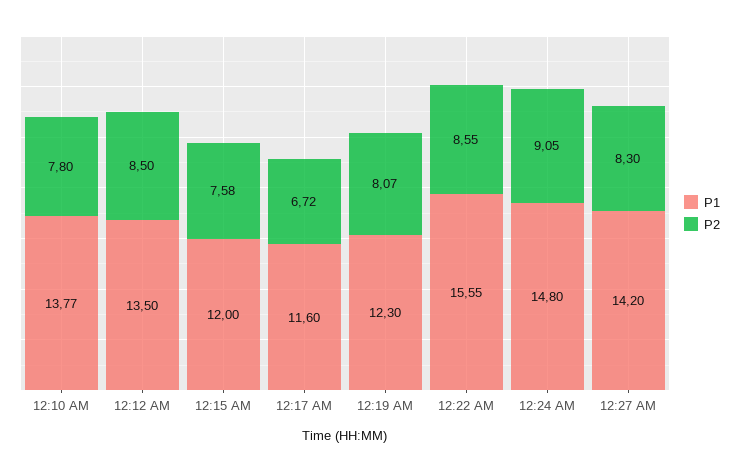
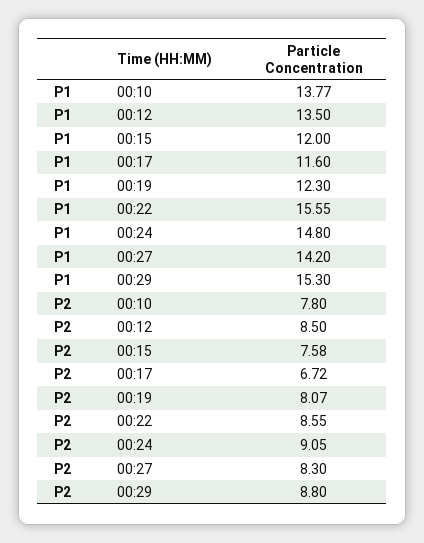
P1, 00:29: none -> 15.3
P2, 00:29: none -> 8.8

